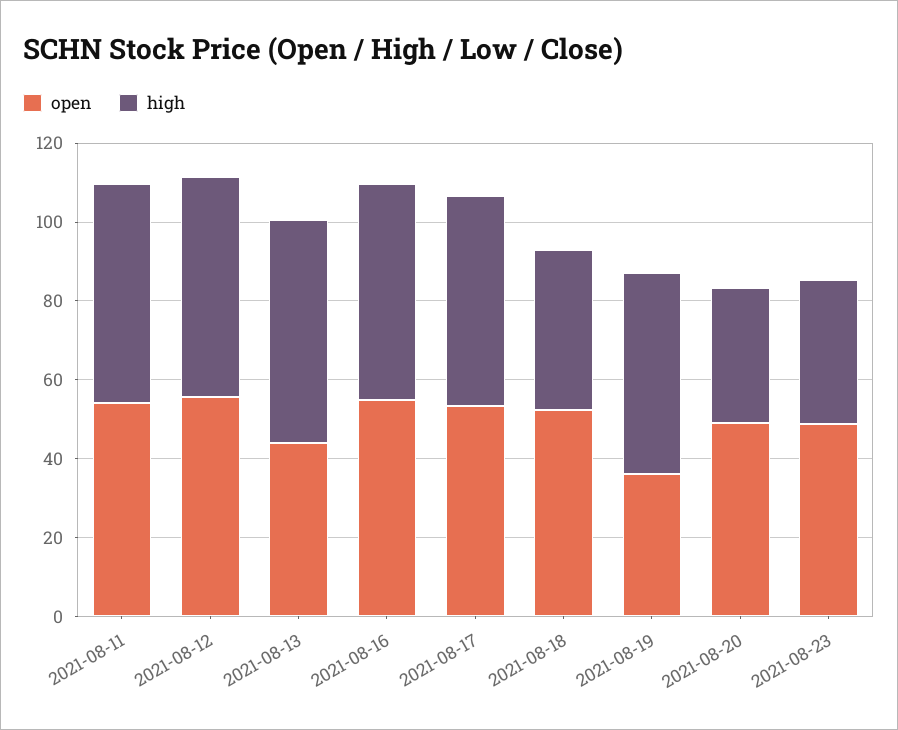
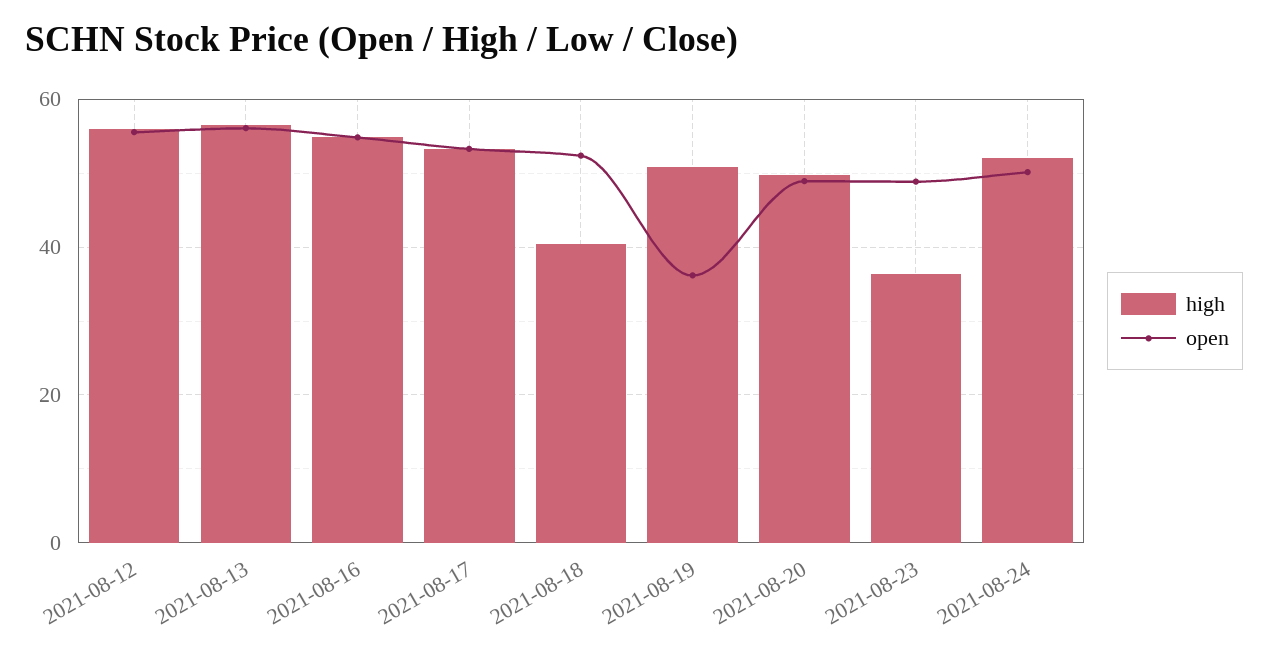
open, 2021-08-11: 55 -> none
high, 2021-08-11: 55 -> none
open, 2021-08-13: 45 -> 56
high, 2021-08-20: 35 -> 50
high, 2021-08-24: none -> 52
open, 2021-08-24: none -> 50

